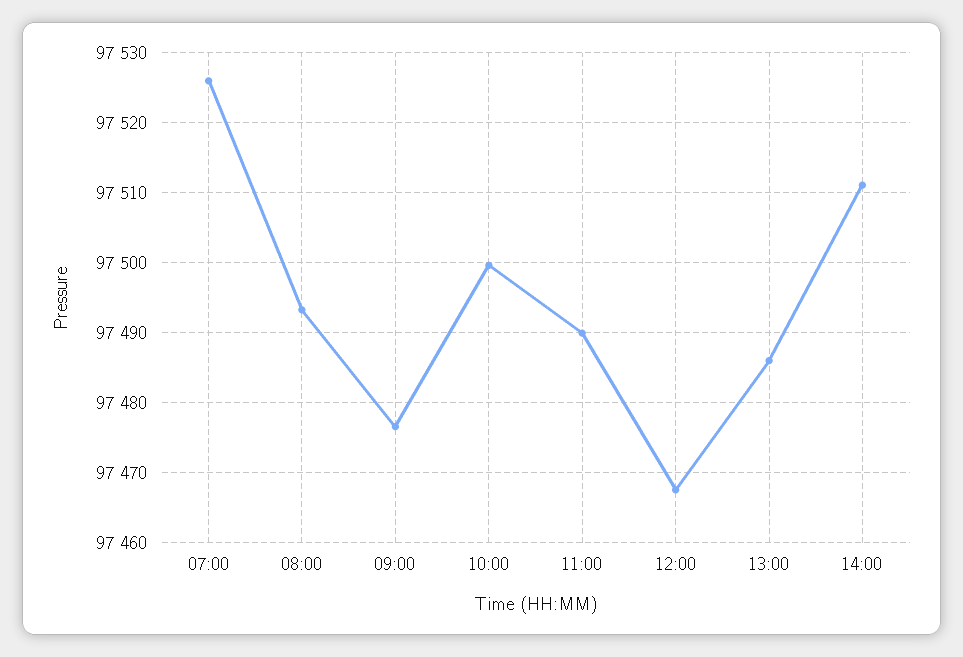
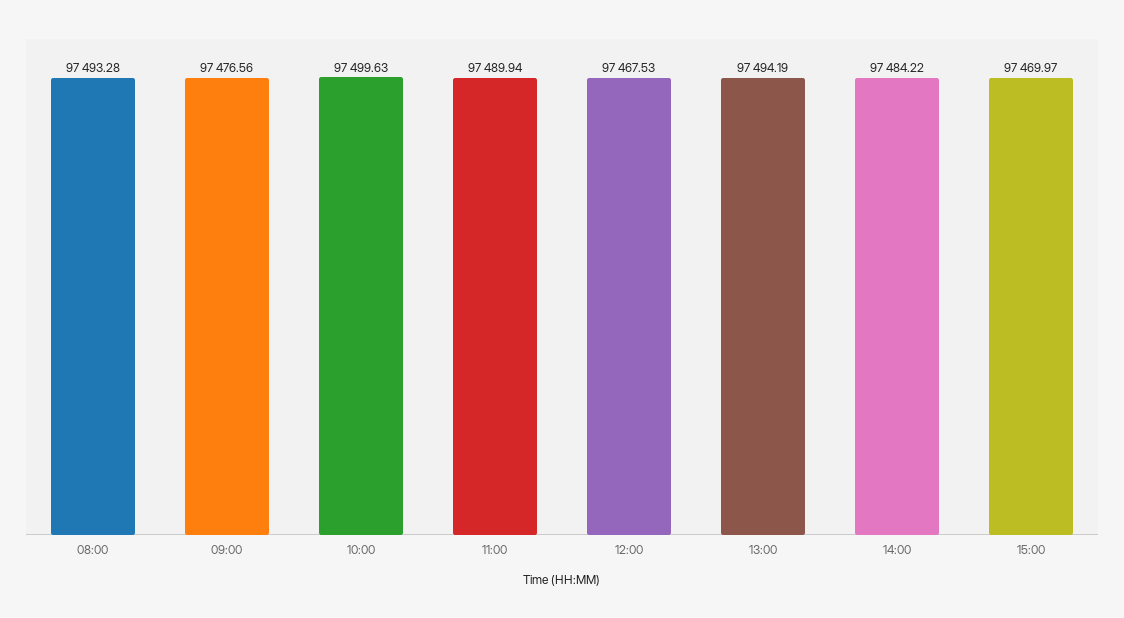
07:00: 97526 -> none
13:00: 97486 -> 97494.19
14:00: 97511 -> 97484.22
15:00: none -> 97469.97

